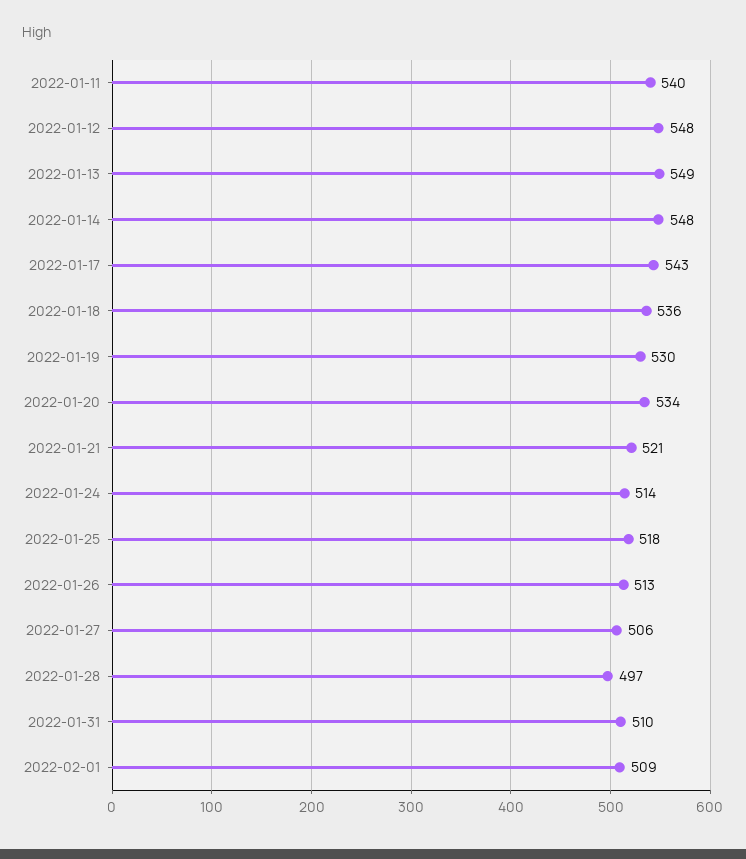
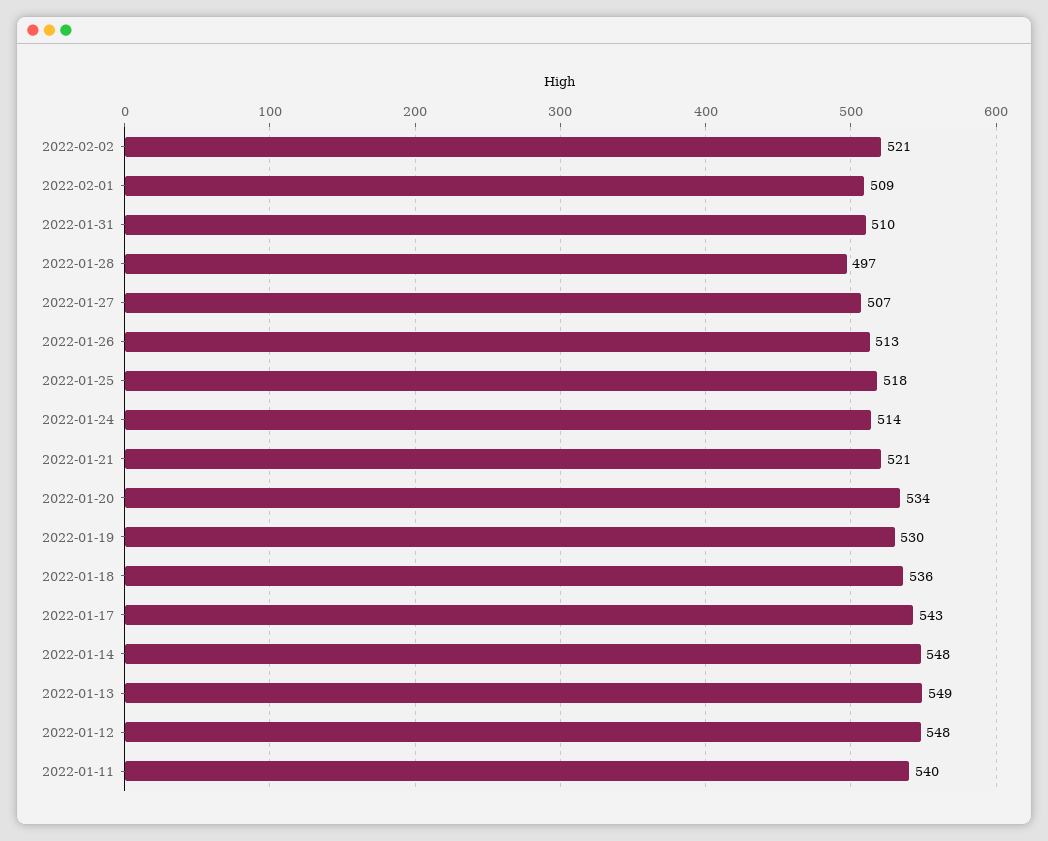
2022-01-27: 506 -> 507
2022-02-02: none -> 521

